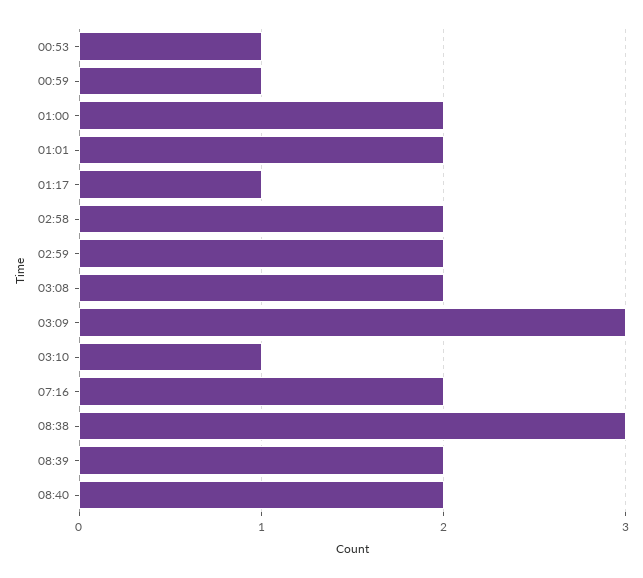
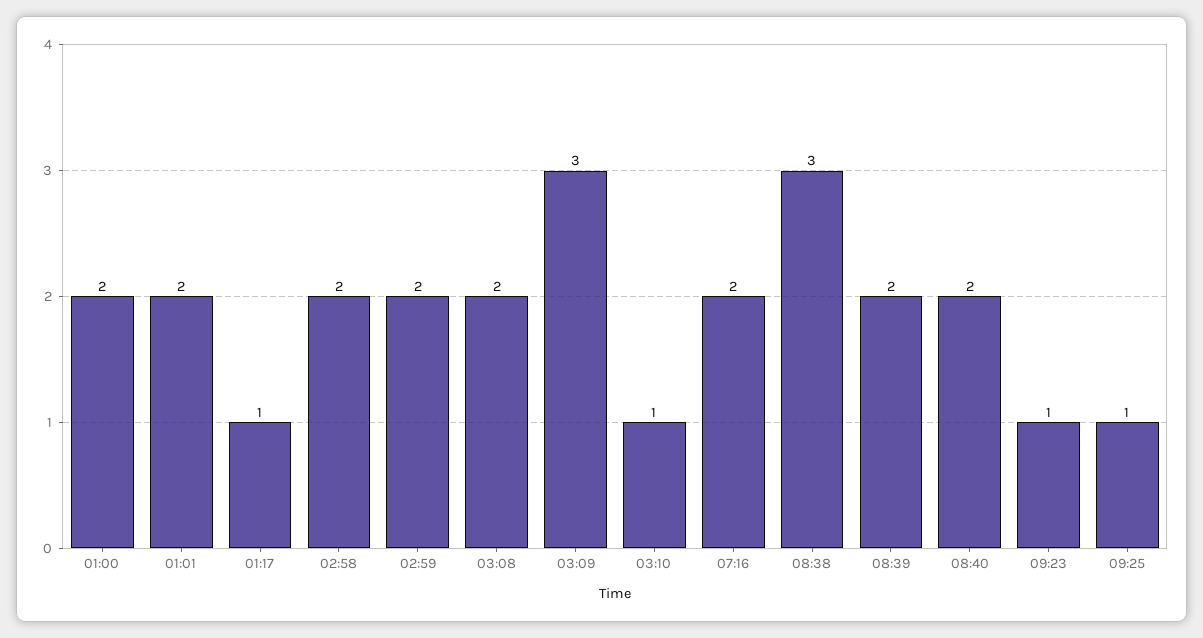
00:53: 1 -> none
00:59: 1 -> none
09:23: none -> 1
09:25: none -> 1

